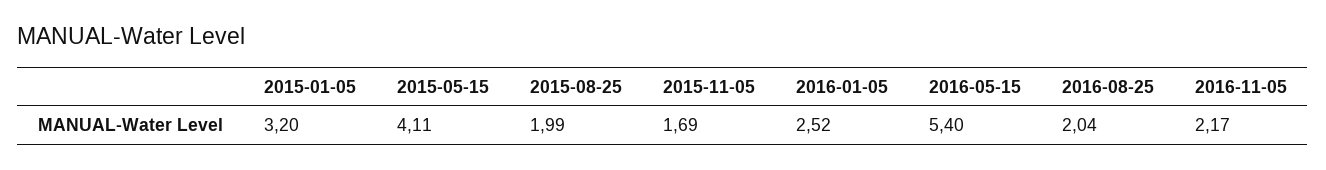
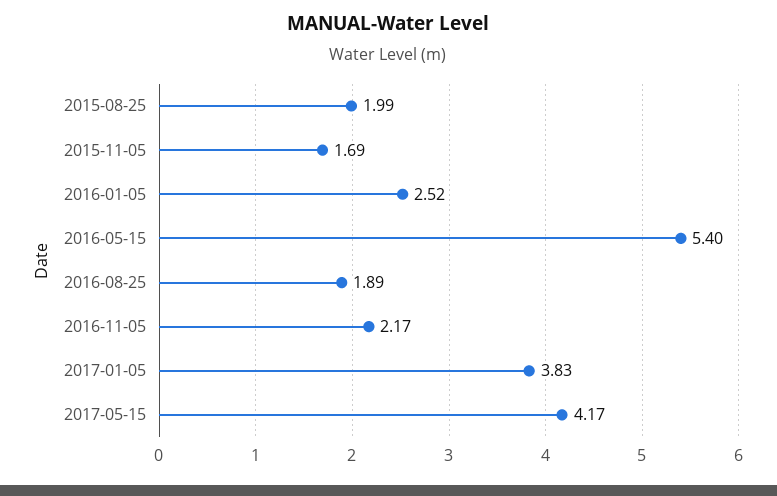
2015-01-05: 3.2 -> none
2015-05-15: 4.11 -> none
2016-08-25: 2.04 -> 1.89
2017-01-05: none -> 3.83
2017-05-15: none -> 4.17

